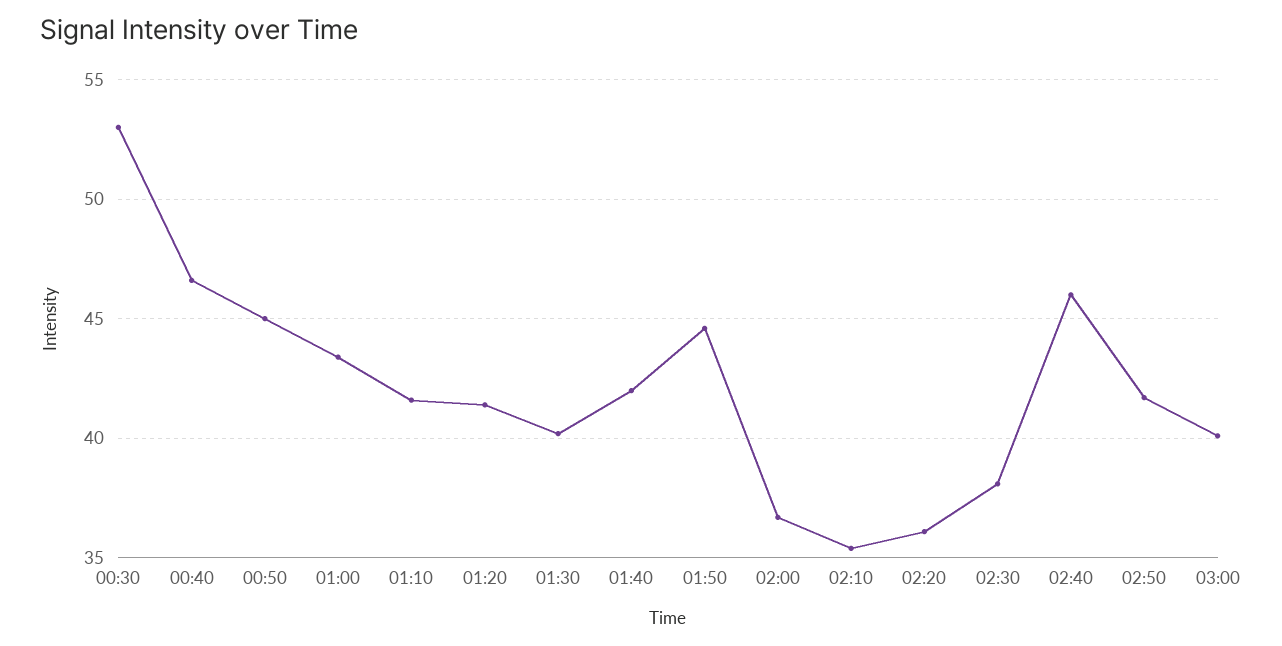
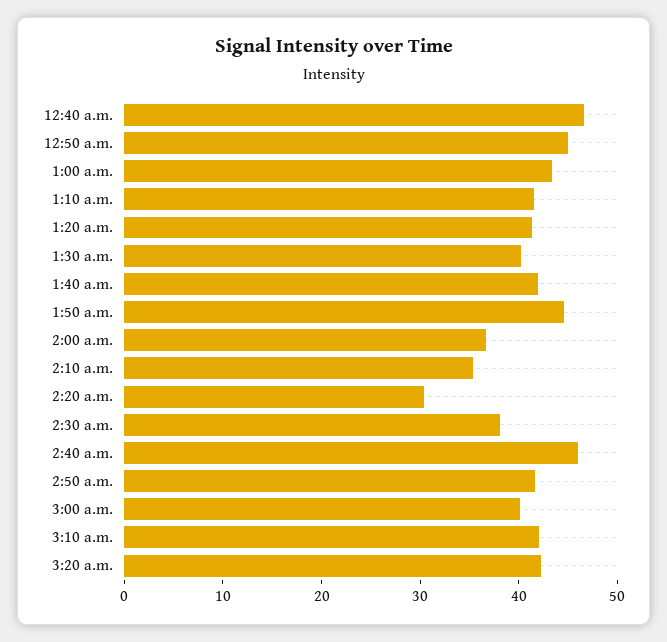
00:30: 53 -> none
02:20: 36 -> 30
3:10 a.m.: none -> 42
3:20 a.m.: none -> 42

